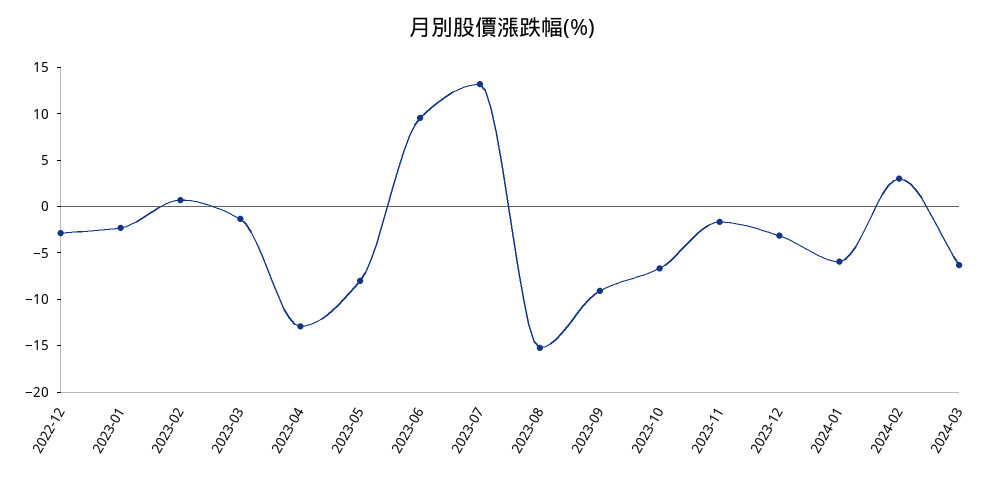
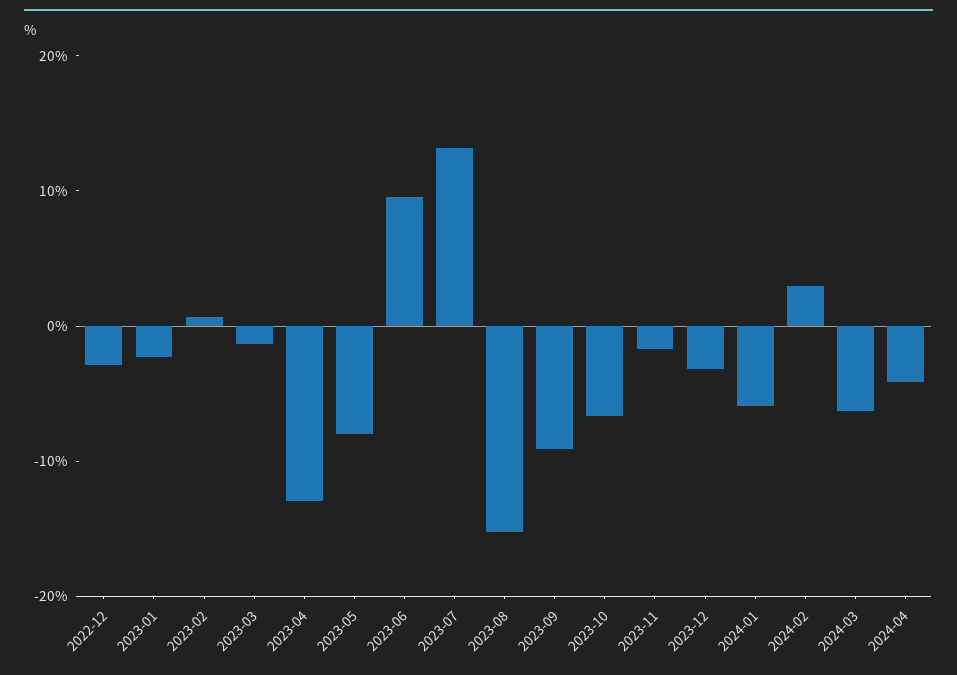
2024-04: none -> -4

